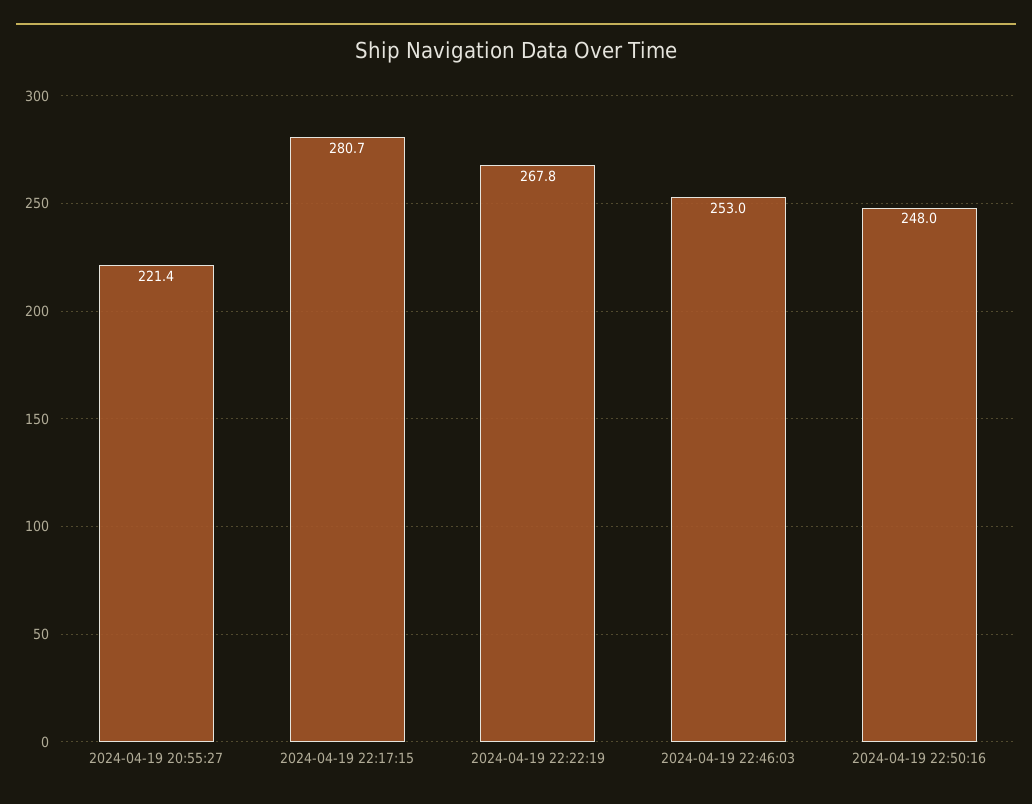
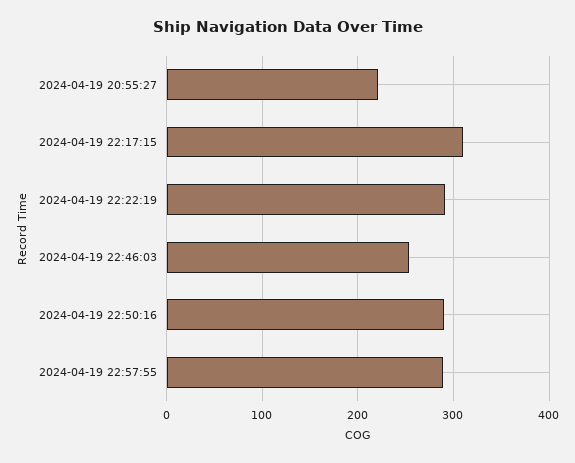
2024-04-19 22:17:15: 280.7 -> 310
2024-04-19 22:22:19: 267.8 -> 290
2024-04-19 22:50:16: 248 -> 290
2024-04-19 22:57:55: none -> 290

